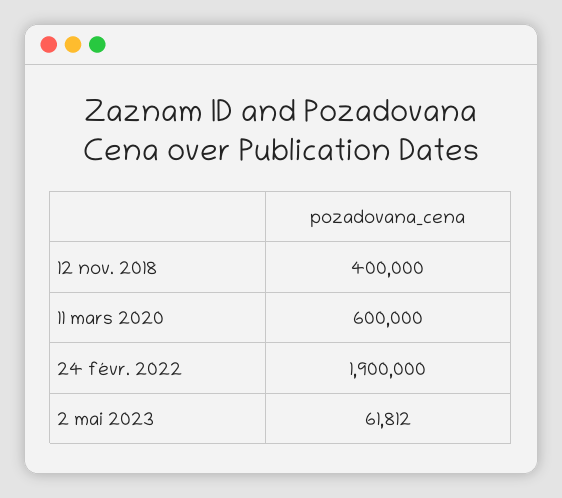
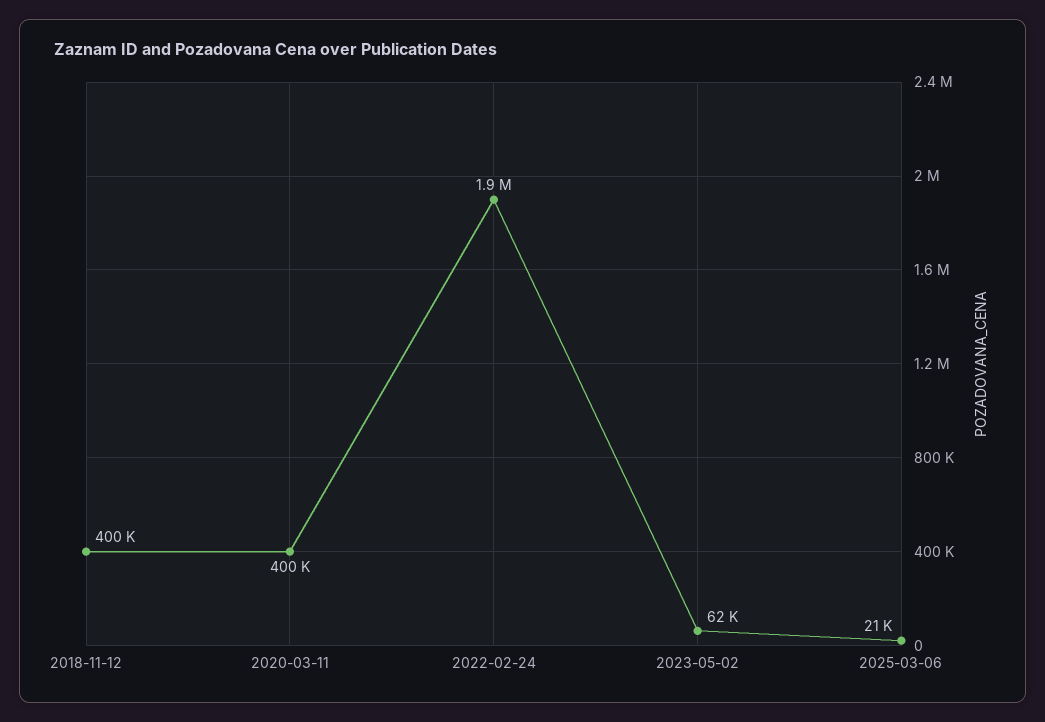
11 mars 2020: 600000 -> 400000
2025-03-06: none -> 21000

